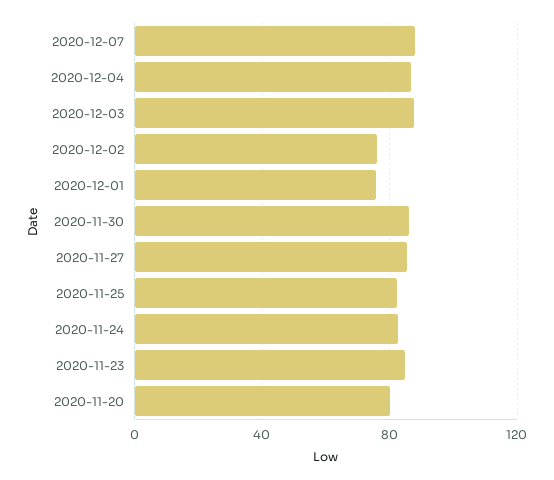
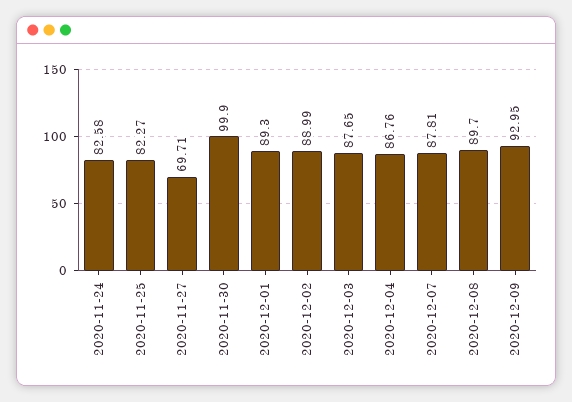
2020-12-02: 75 -> 88.99
2020-12-01: 75 -> 89.3
2020-11-30: 85 -> 99.9
2020-11-27: 85 -> 69.71
2020-11-23: 85 -> none
2020-11-20: 80 -> none
2020-12-08: none -> 89.7
2020-12-09: none -> 92.95

